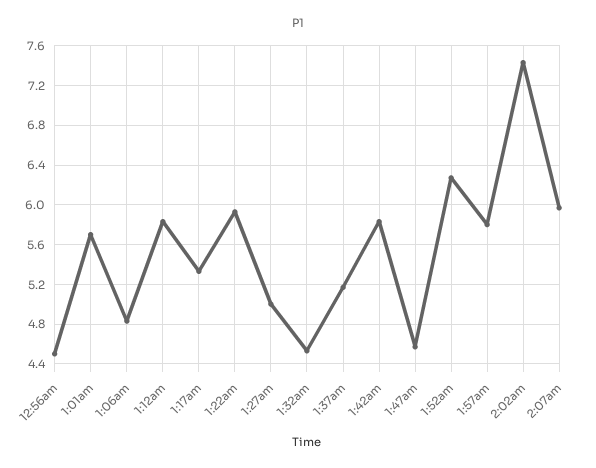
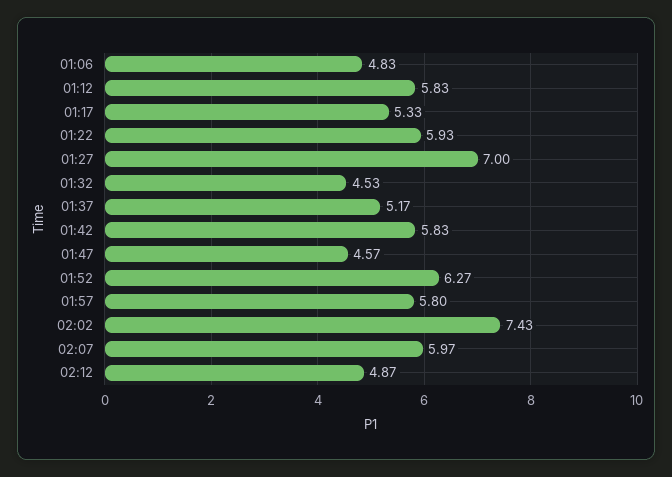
12:56am: 4.5 -> none
1:01am: 5.7 -> none
1:27am: 5 -> 7
02:12: none -> 4.87

